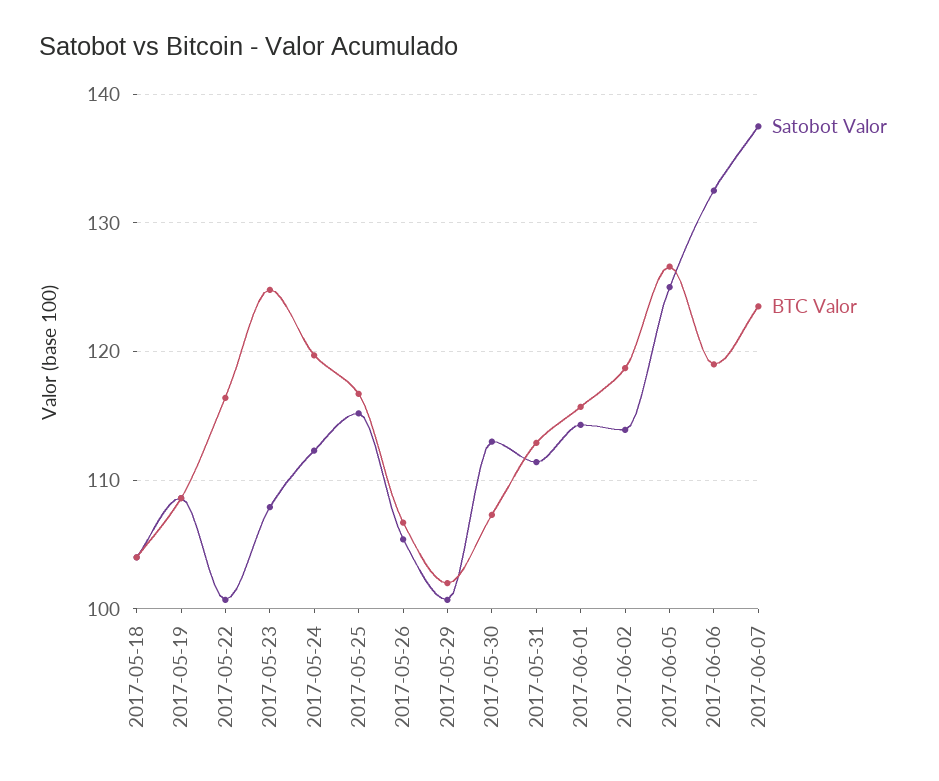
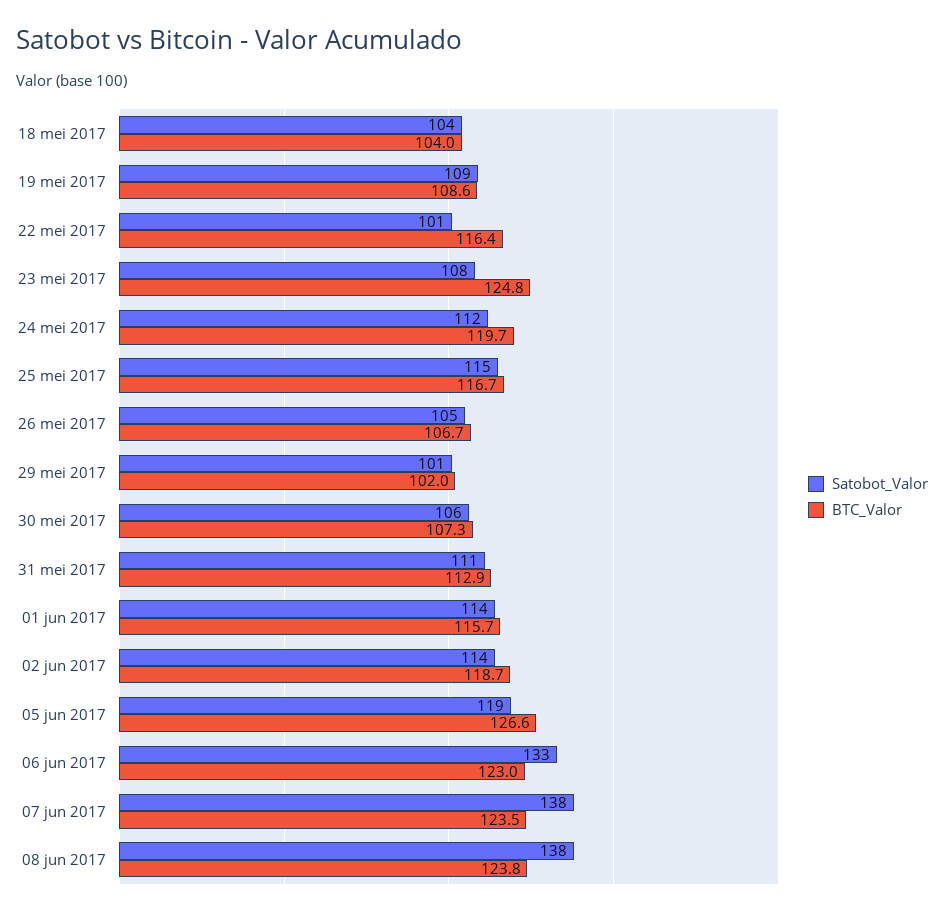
Satobot Valor, 2017-05-30: 113 -> 106
Satobot Valor, 2017-06-05: 125 -> 119
BTC Valor, 2017-06-06: 119 -> 123
Satobot Valor, 08 jun 2017: none -> 138
BTC Valor, 08 jun 2017: none -> 123.8

